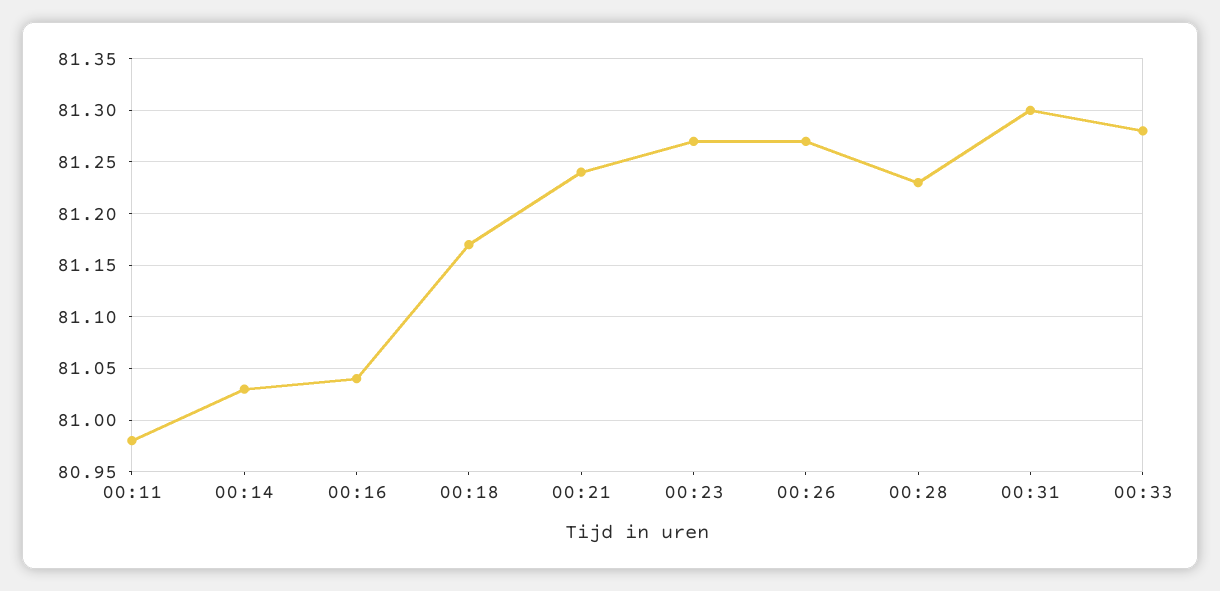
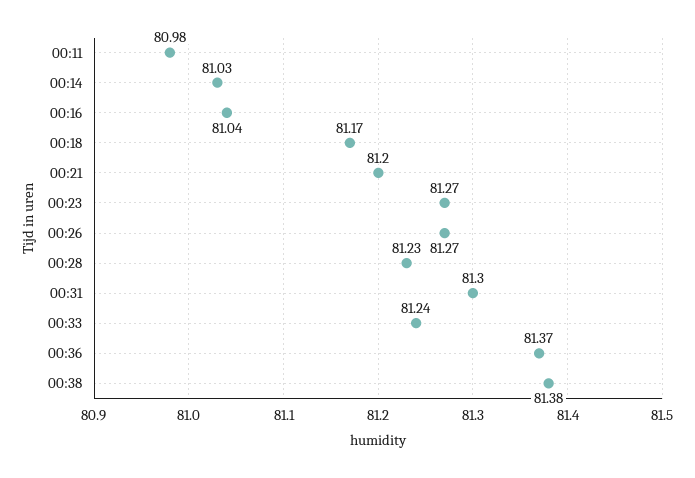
00:21: 81.24 -> 81.2
00:33: 81.28 -> 81.24
00:36: none -> 81.37
00:38: none -> 81.38

